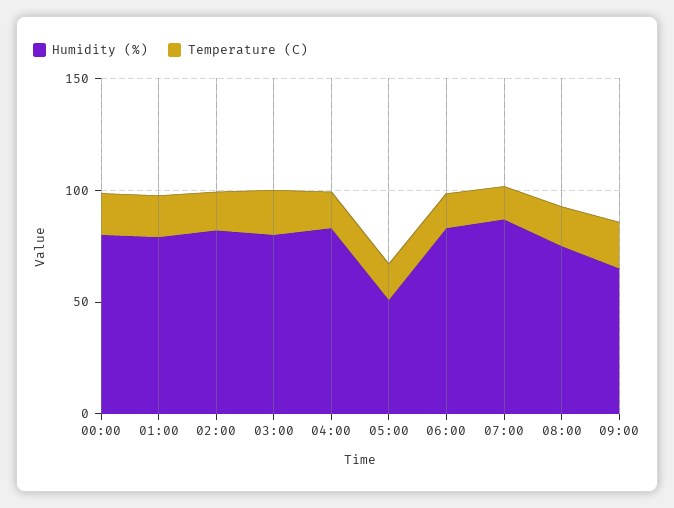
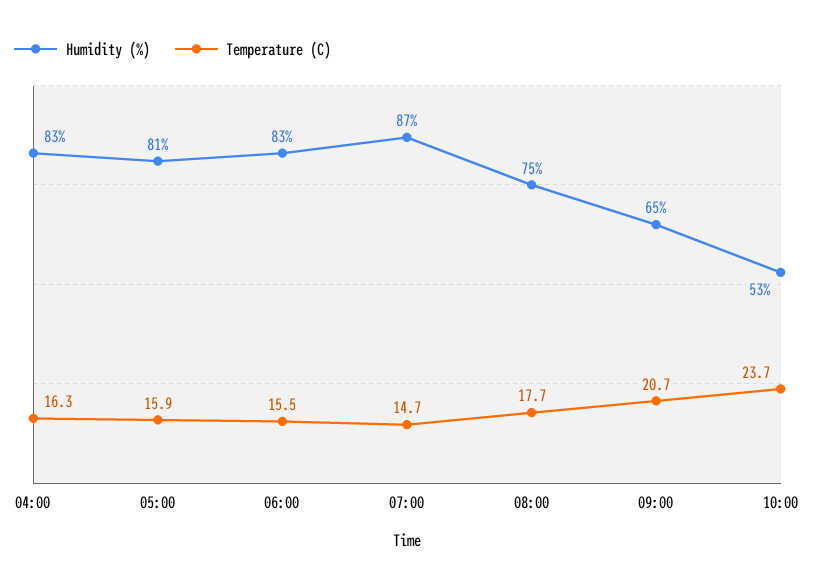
Humidity (%), 00:00: 80 -> none
Temperature (C), 00:00: 20 -> none
Humidity (%), 01:00: 80 -> none
Temperature (C), 01:00: 20 -> none
Humidity (%), 02:00: 80 -> none
Temperature (C), 02:00: 20 -> none
Humidity (%), 03:00: 80 -> none
Temperature (C), 03:00: 20 -> none
Humidity (%), 05:00: 50 -> 81
Humidity (%), 10:00: none -> 53
Temperature (C), 10:00: none -> 23.7

